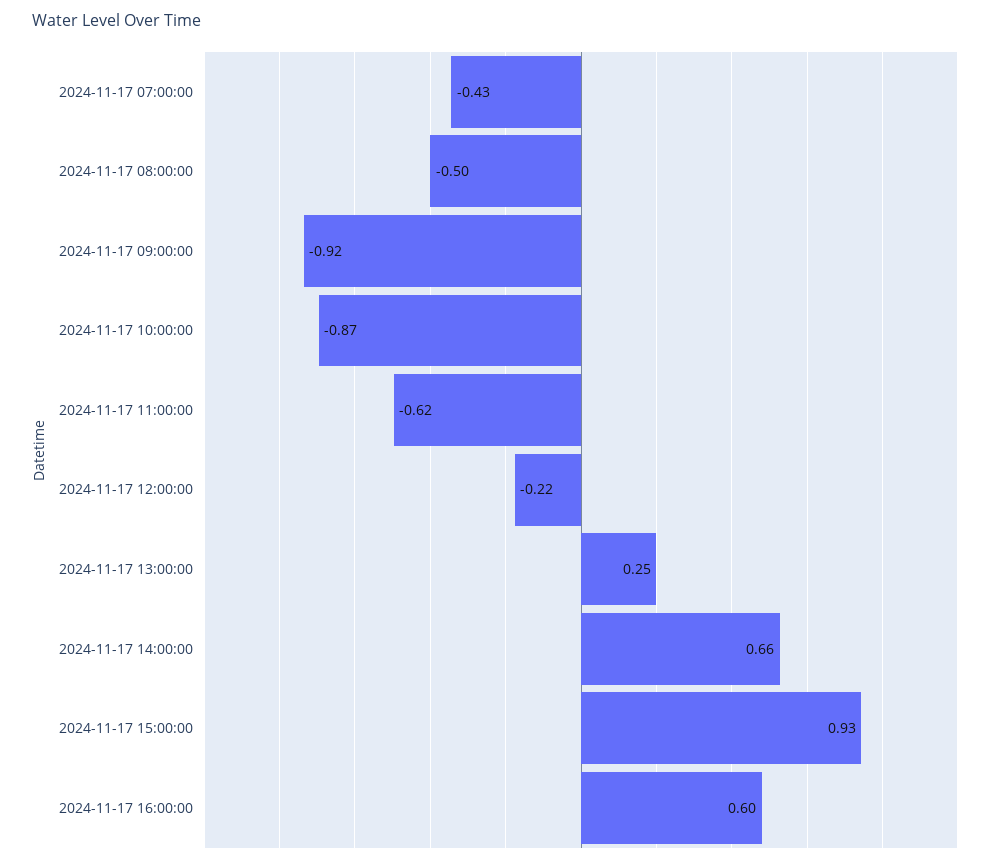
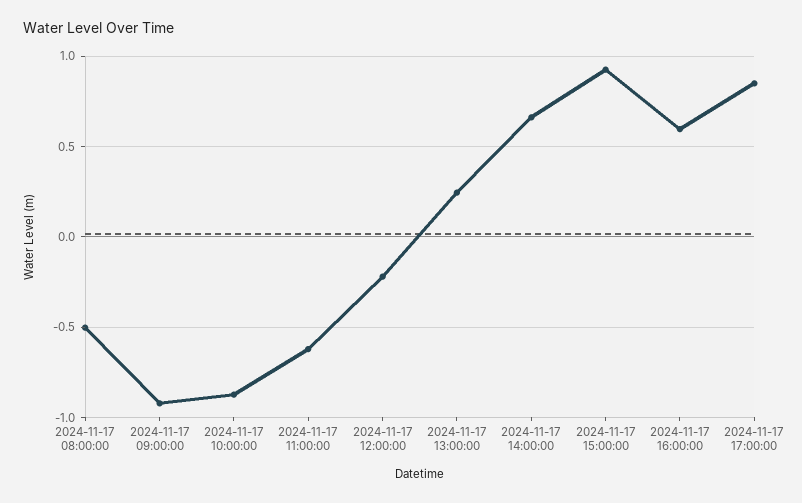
2024-11-17 07:00:00: -0.43 -> none
2024-11-17 17:00:00: none -> 0.85

